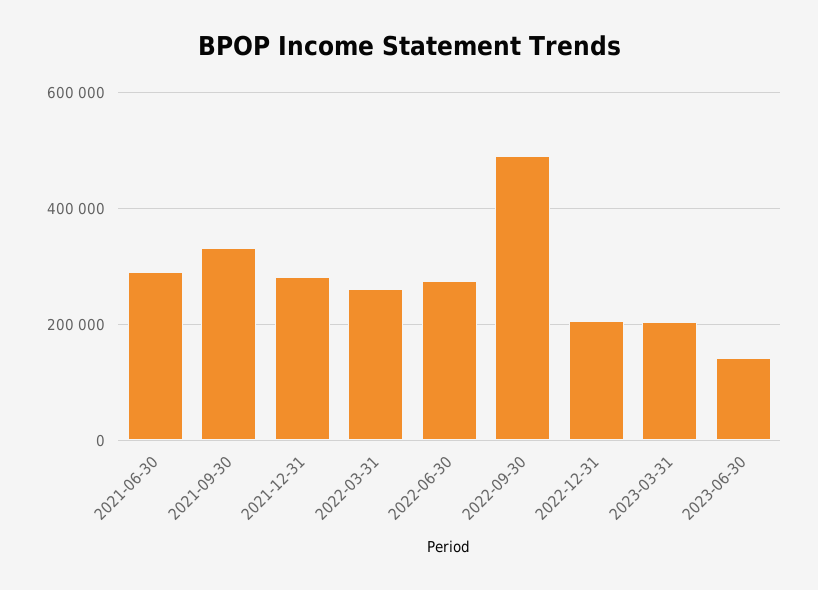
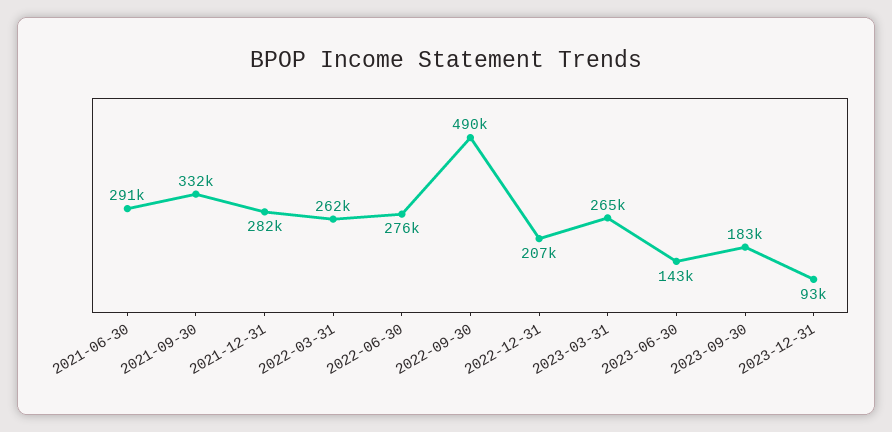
2023-03-31: 200000 -> 265000
2023-09-30: none -> 183000
2023-12-31: none -> 93000

